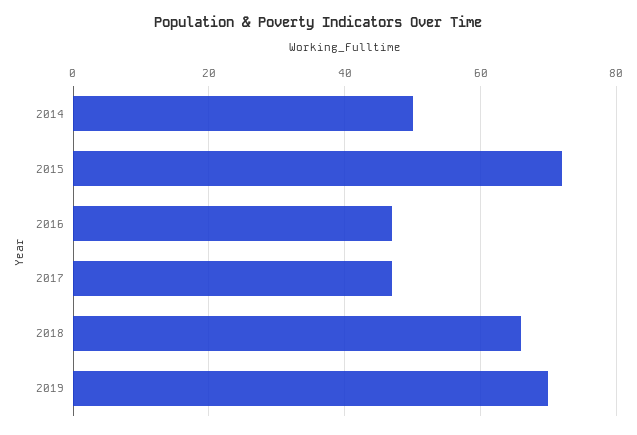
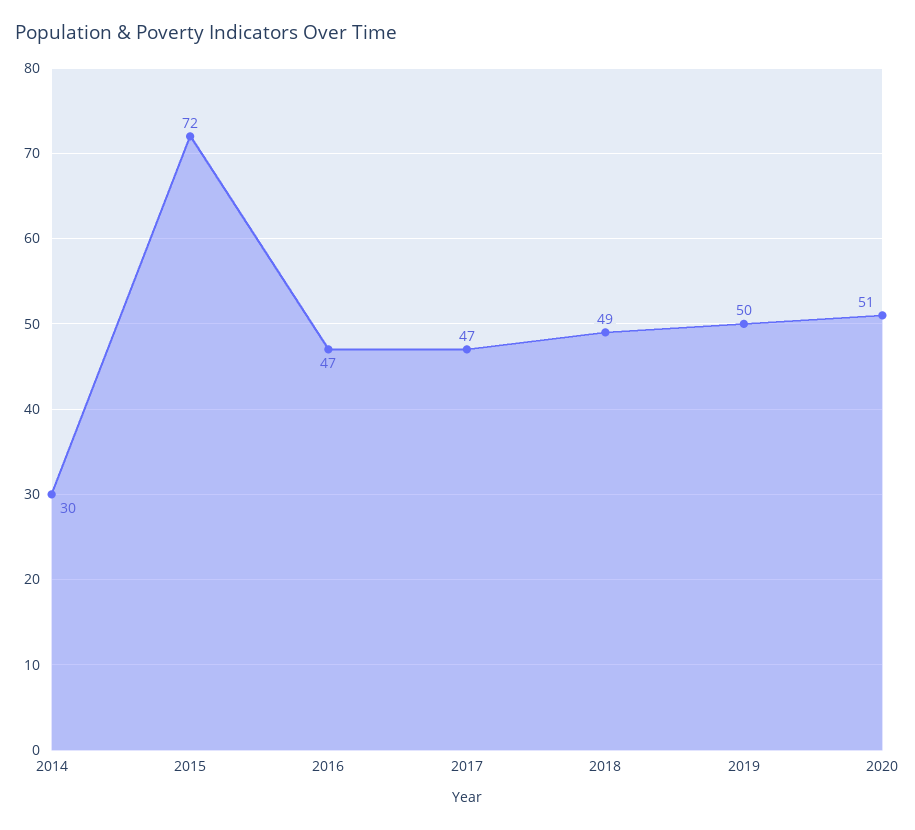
2014: 50 -> 30
2018: 65 -> 49
2019: 70 -> 50
2020: none -> 51

